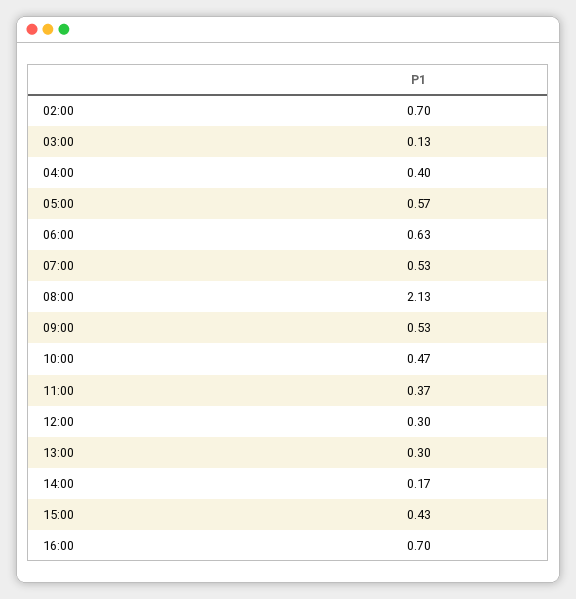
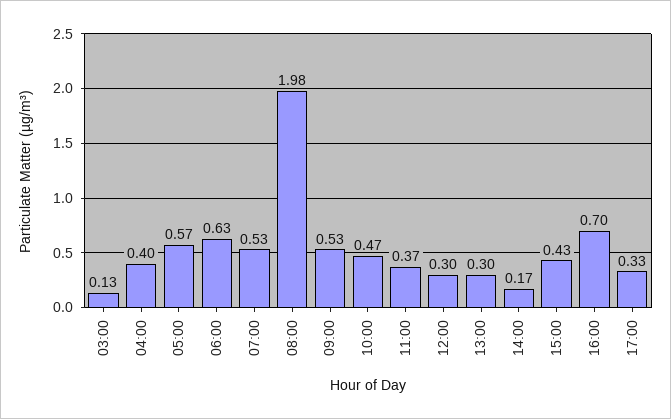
02:00: 0.7 -> none
08:00: 2.13 -> 1.98
17:00: none -> 0.33

